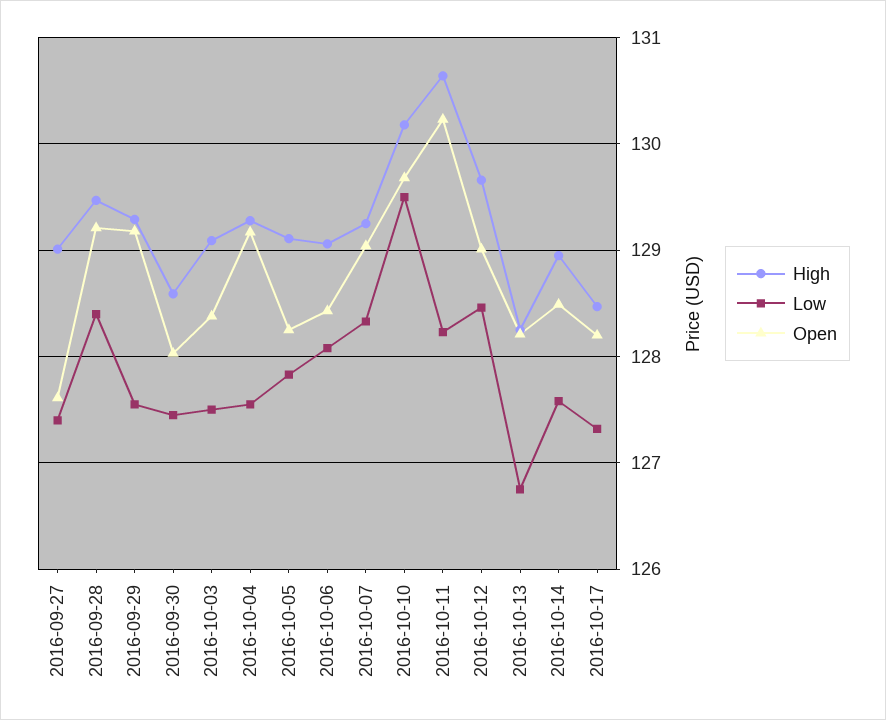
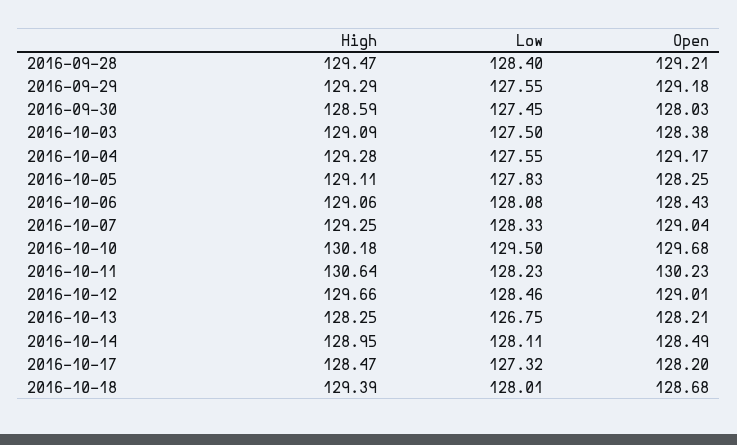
High, 2016-09-27: 129 -> none
Low, 2016-09-27: 127.4 -> none
Open, 2016-09-27: 127.6 -> none
Low, 2016-10-14: 127.6 -> 128.11
High, 2016-10-18: none -> 129.39
Low, 2016-10-18: none -> 128.01
Open, 2016-10-18: none -> 128.68

